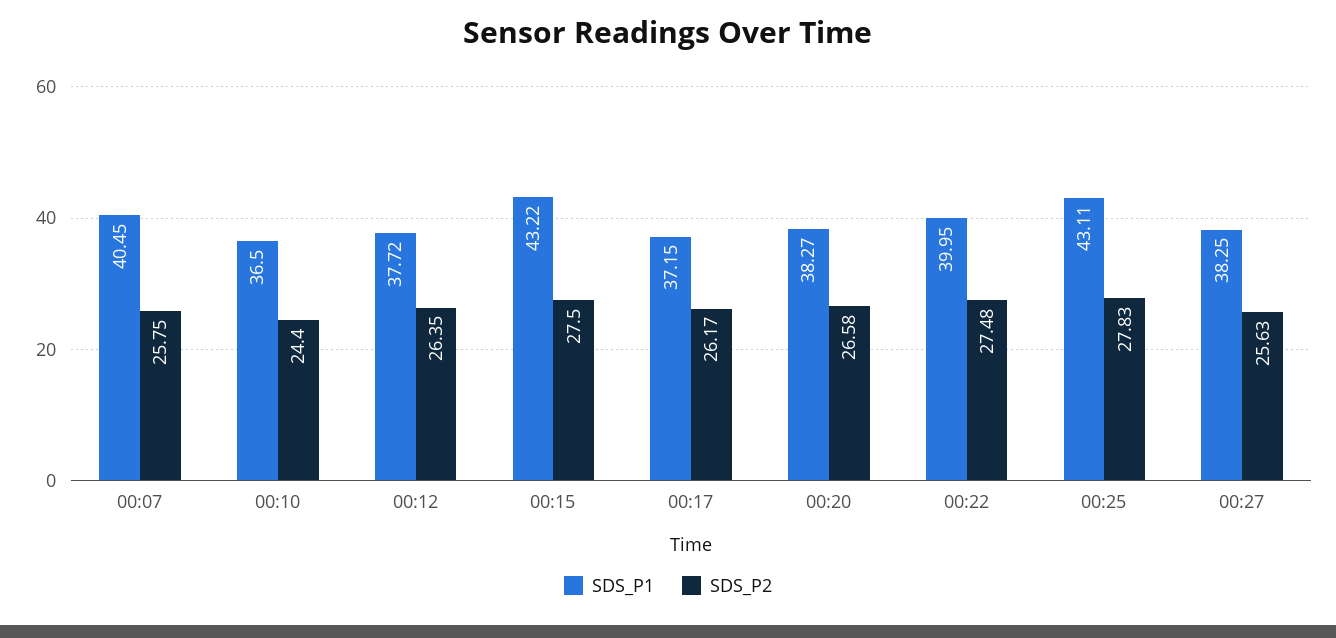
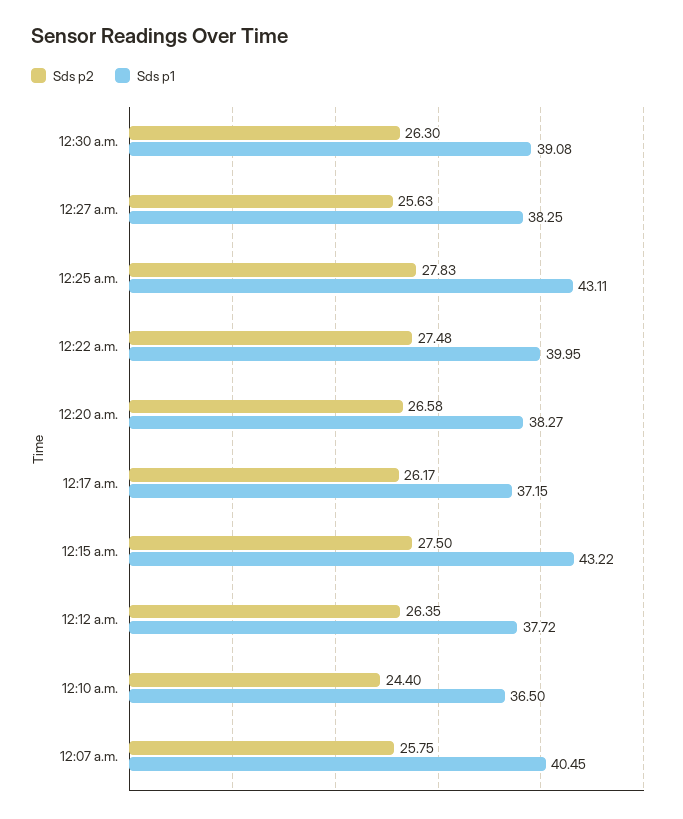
SDS_P2, 12:30 a.m.: none -> 26.3
SDS_P1, 12:30 a.m.: none -> 39.08

